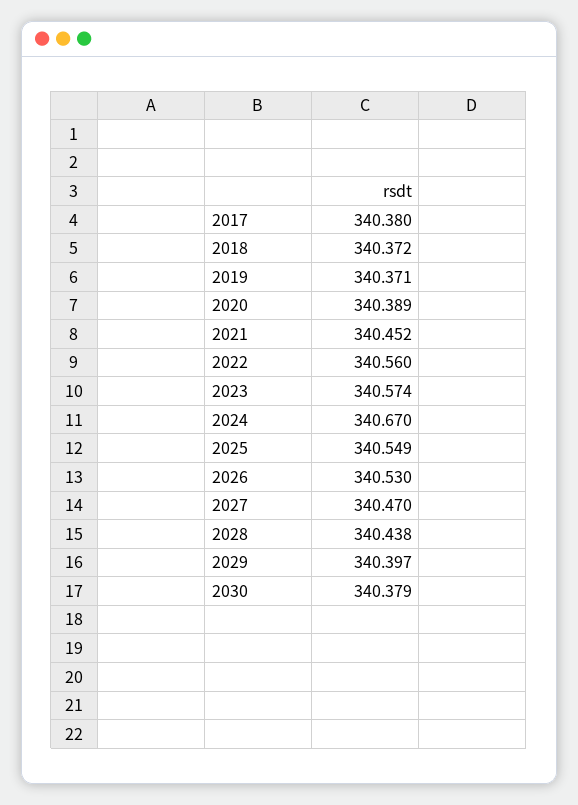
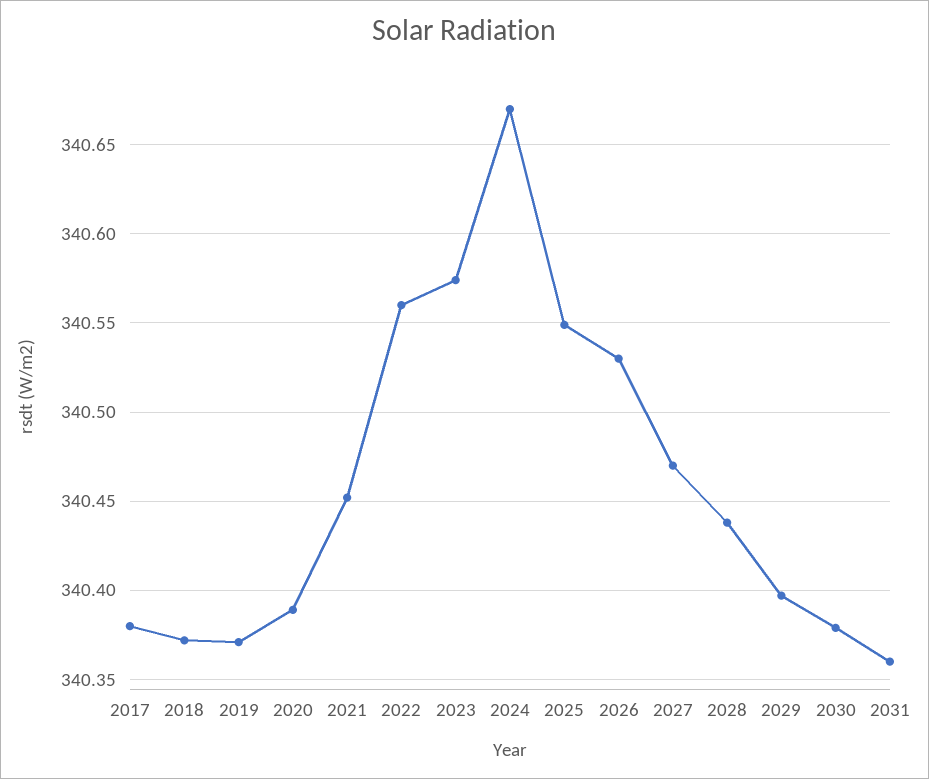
2031: none -> 340.36

